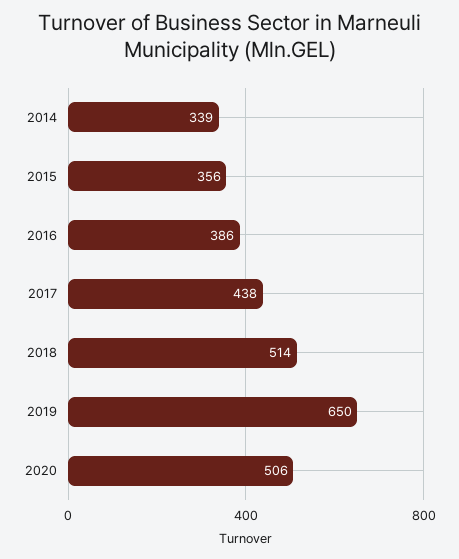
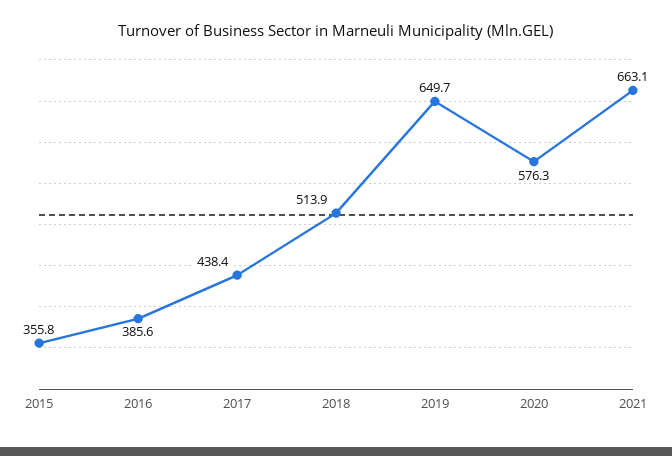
2014: 339 -> none
2020: 506 -> 576.3
2021: none -> 663.1

